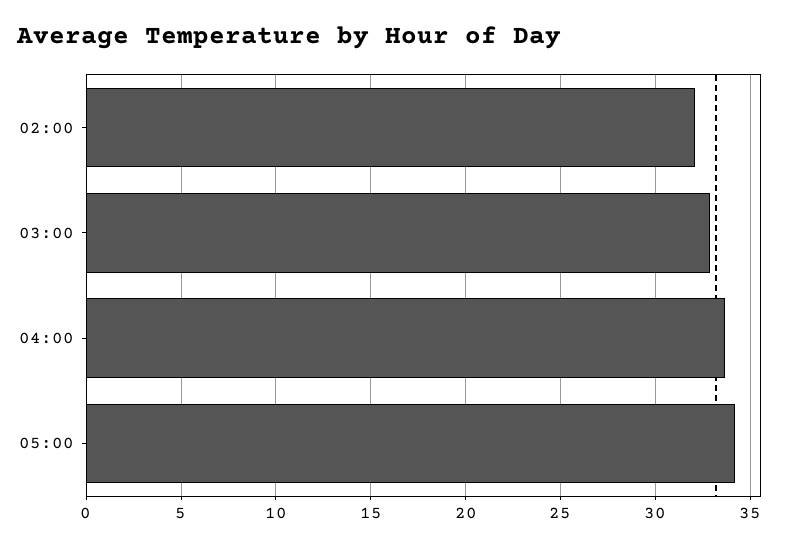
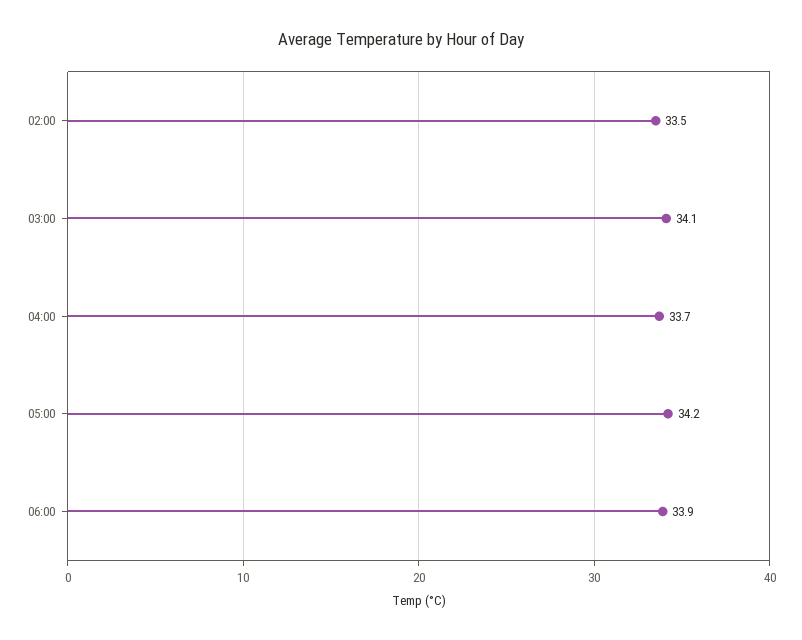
02:00: 32 -> 33.5
03:00: 33 -> 34.1
06:00: none -> 33.9

